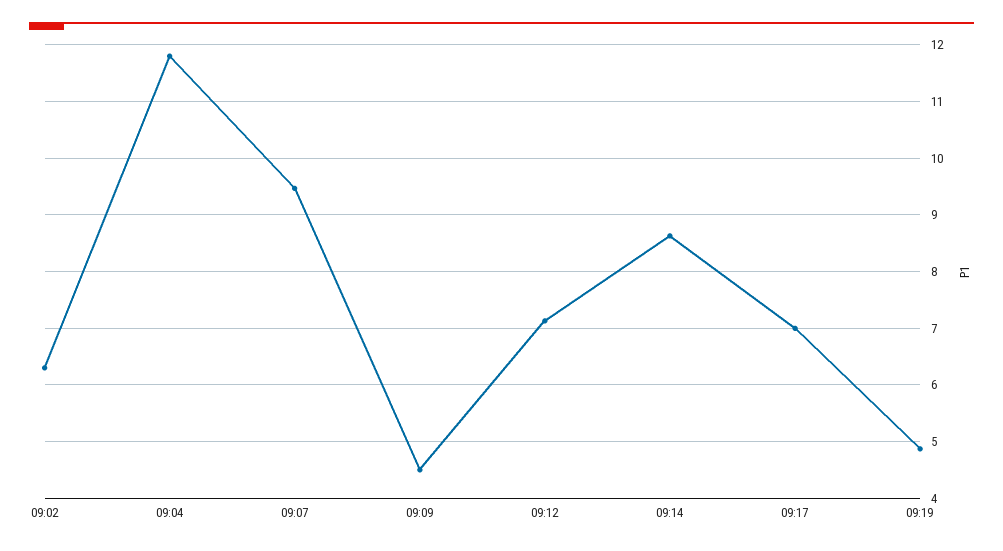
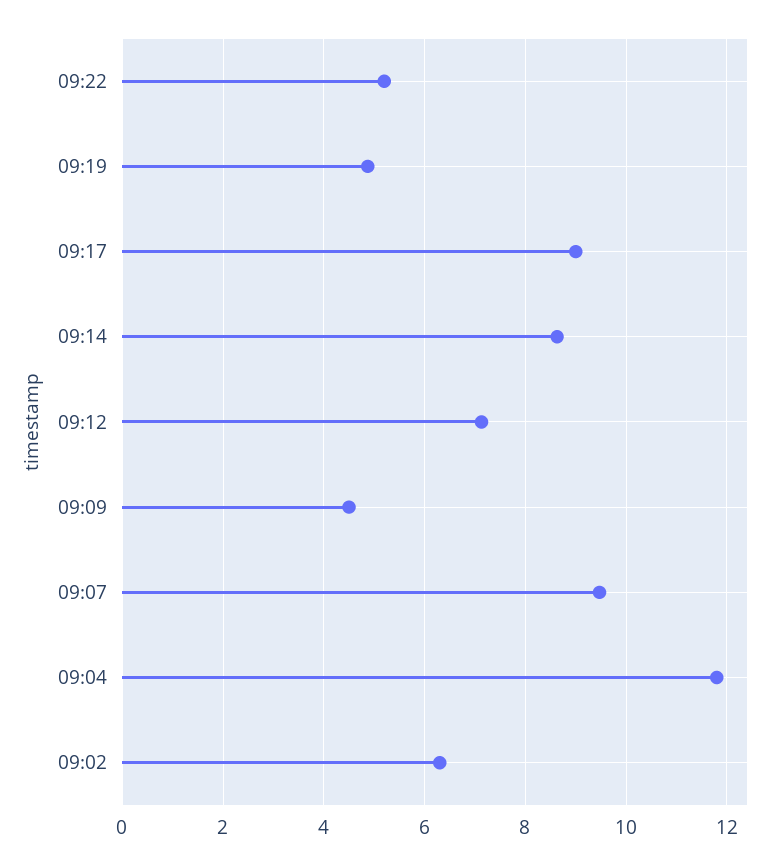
09:17: 7 -> 9
09:22: none -> 5.2

